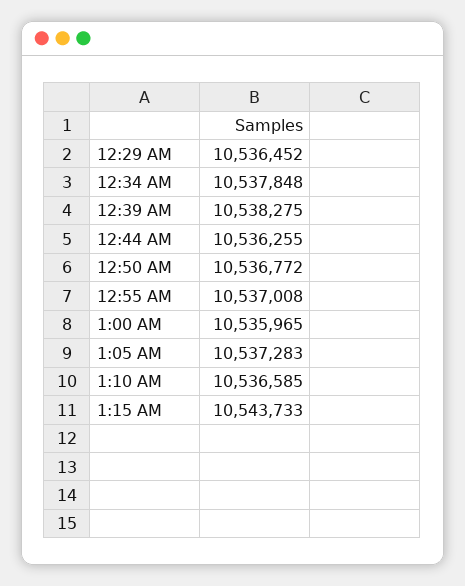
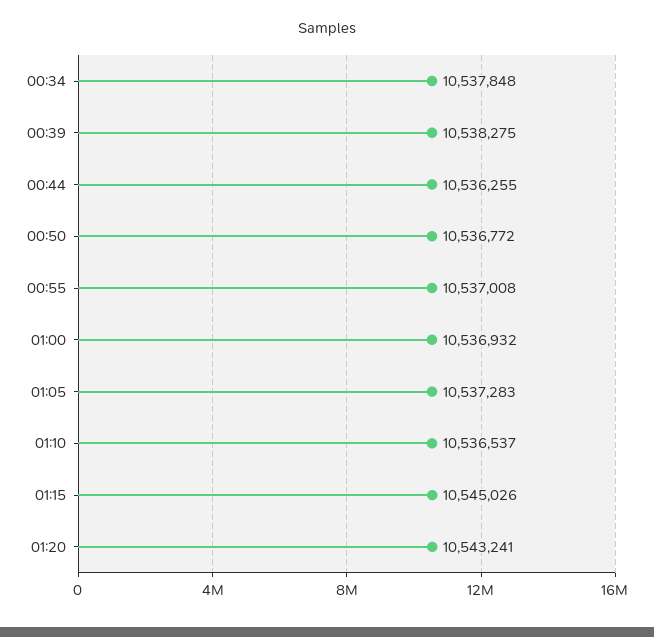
12:29 AM: 10536452 -> none
1:00 AM: 10535965 -> 10536932
1:10 AM: 10536585 -> 10536537
1:15 AM: 10543733 -> 10545026
01:20: none -> 10543241

